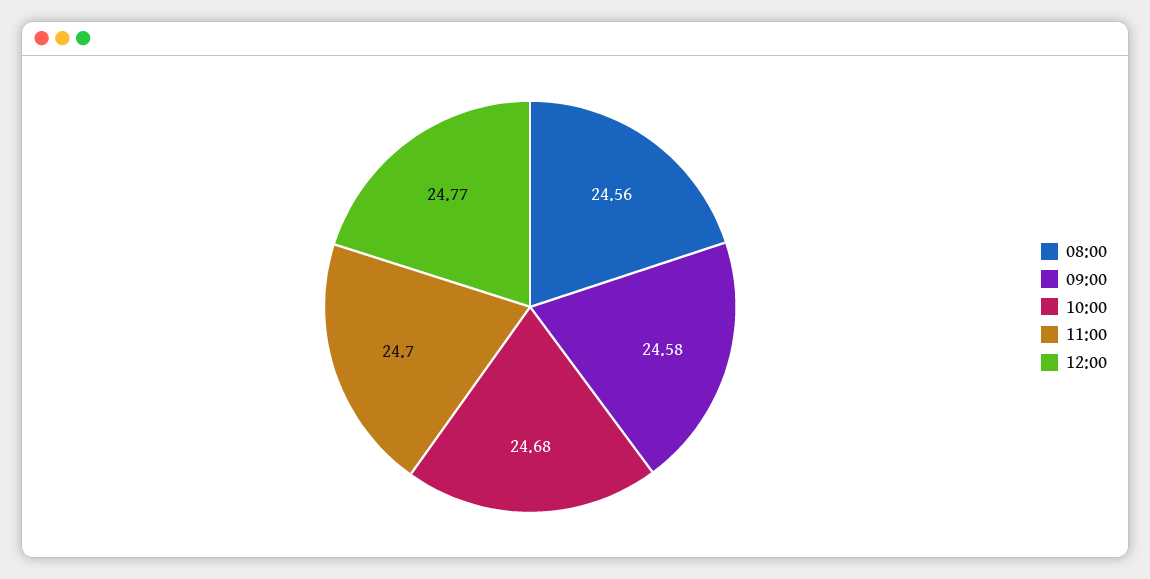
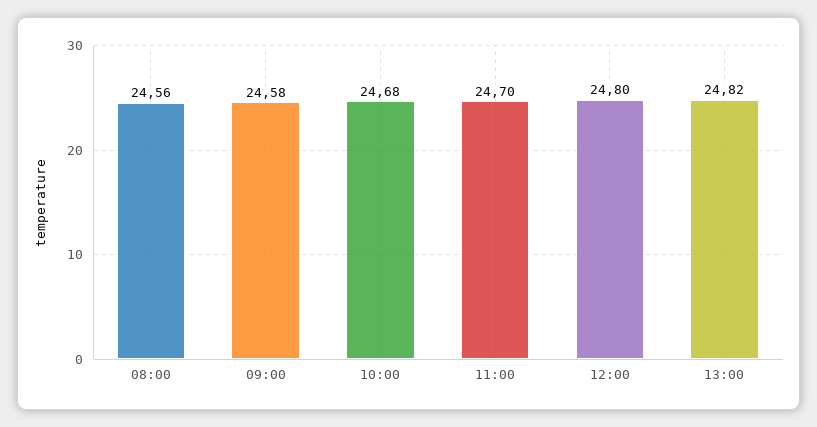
12:00: 24.77 -> 24.8
13:00: none -> 24.82

